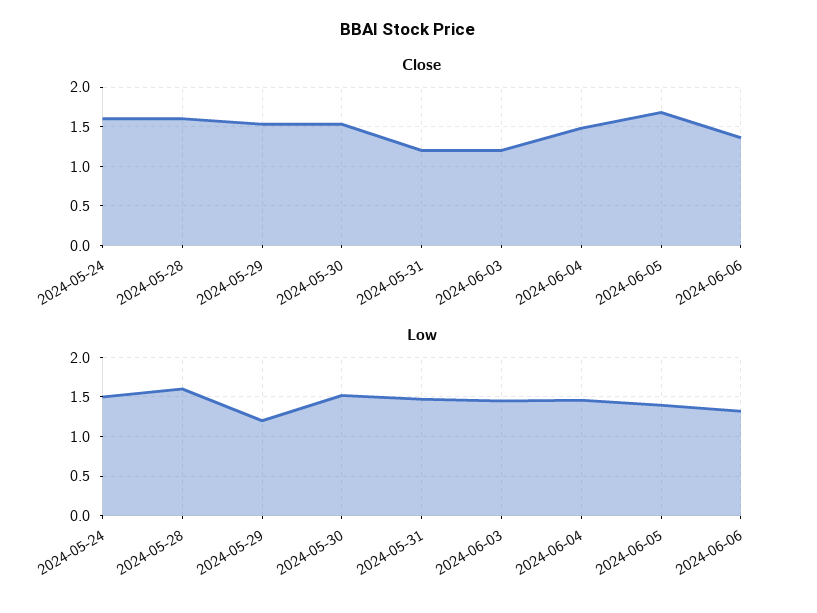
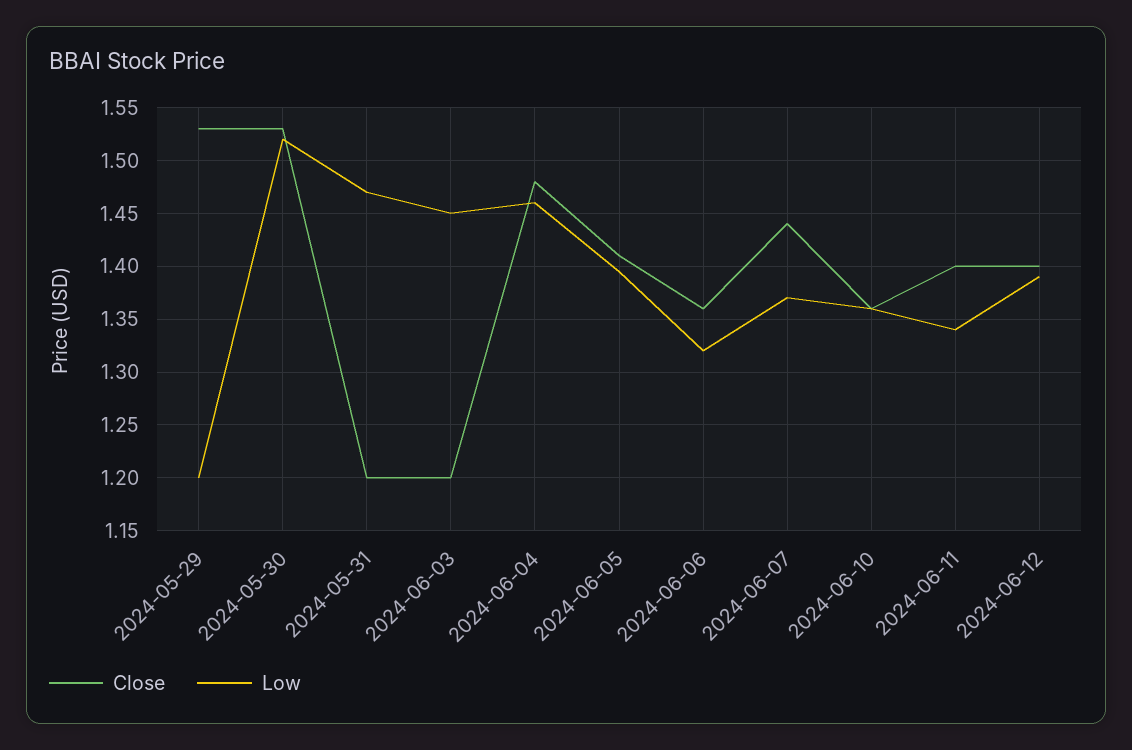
Close, 2024-05-24: 1.6 -> none
Close, 2024-05-28: 1.6 -> none
Close, 2024-06-05: 1.7 -> 1.41
Low, 2024-05-24: 1.5 -> none
Low, 2024-05-28: 1.6 -> none
Close, 2024-06-07: none -> 1.44
Low, 2024-06-07: none -> 1.37
Close, 2024-06-10: none -> 1.36
Low, 2024-06-10: none -> 1.36
Close, 2024-06-11: none -> 1.4
Low, 2024-06-11: none -> 1.34
Close, 2024-06-12: none -> 1.4
Low, 2024-06-12: none -> 1.39

